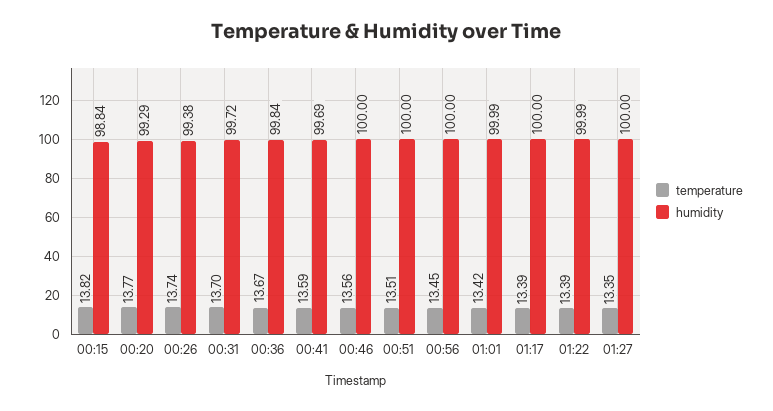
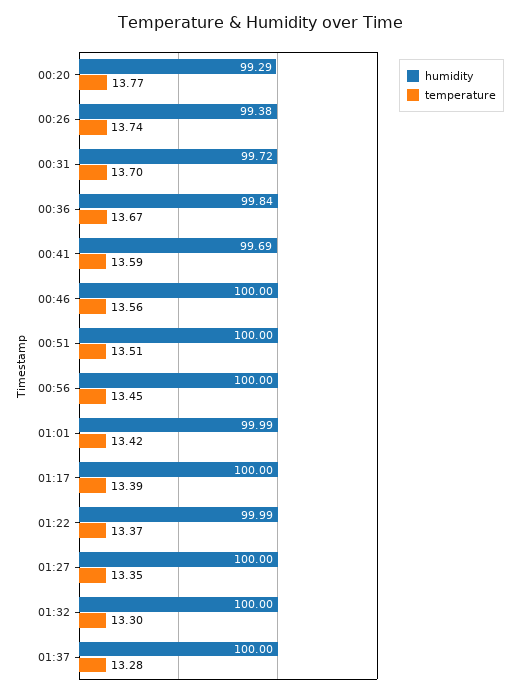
temperature, 00:15: 13.82 -> none
humidity, 00:15: 98.84 -> none
temperature, 01:22: 13.39 -> 13.37
humidity, 01:32: none -> 100
temperature, 01:32: none -> 13.3
humidity, 01:37: none -> 100
temperature, 01:37: none -> 13.28

